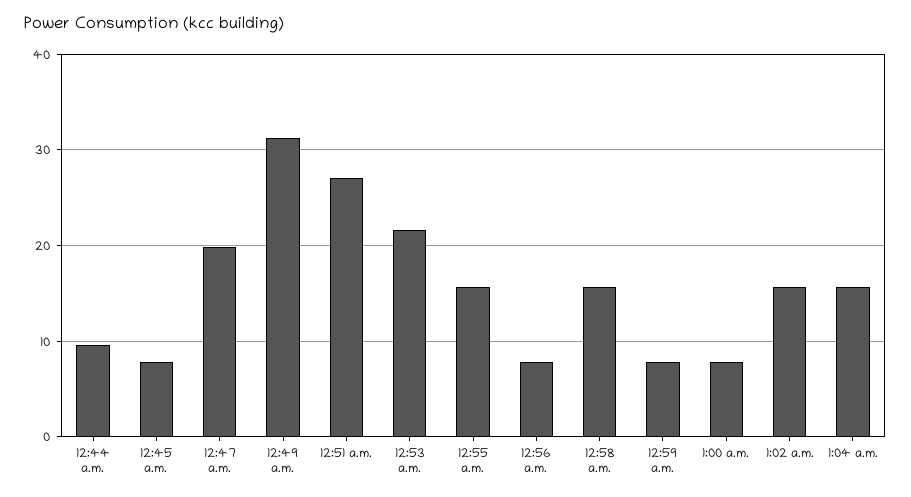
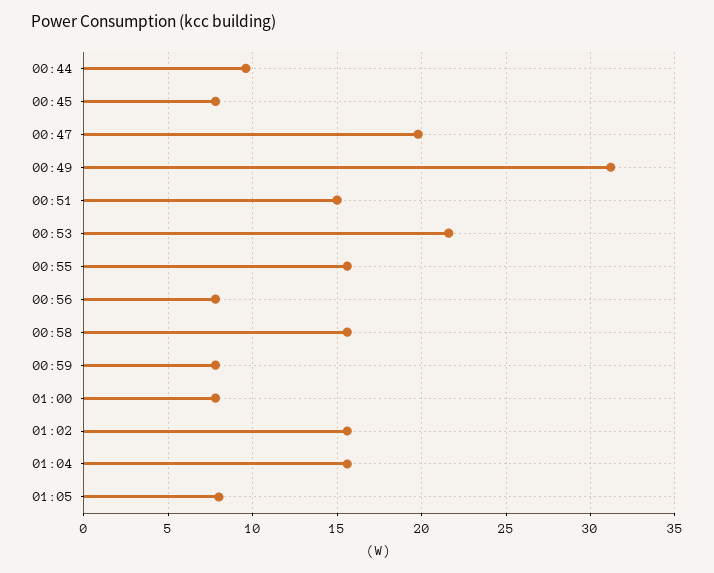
12:51 a.m.: 27 -> 15
01:05: none -> 8

